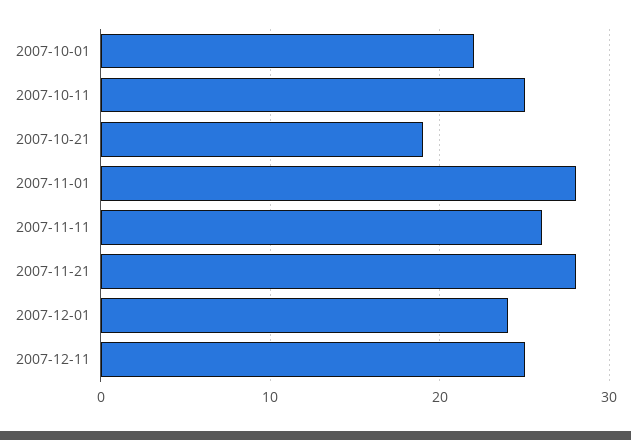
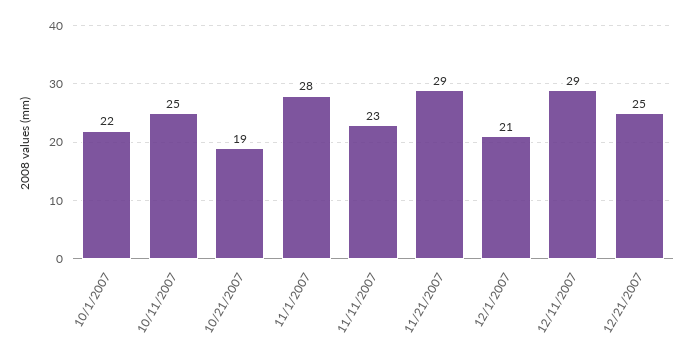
2007-11-11: 26 -> 23
2007-11-21: 28 -> 29
2007-12-01: 24 -> 21
2007-12-11: 25 -> 29
12/21/2007: none -> 25

